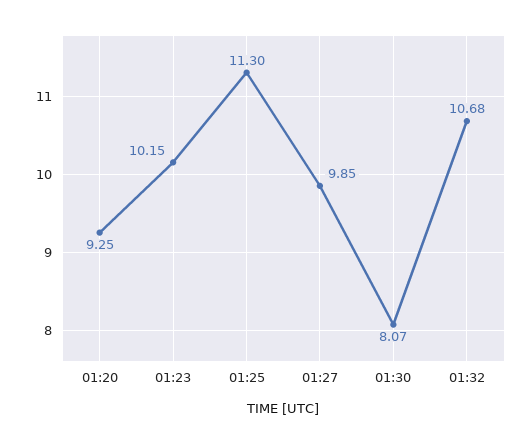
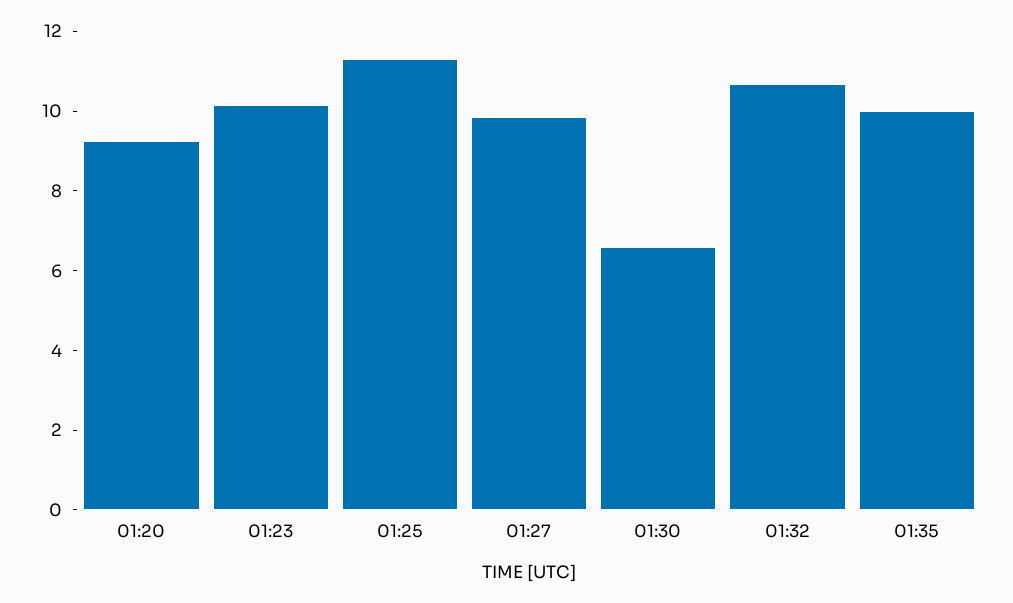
01:30: 8.07 -> 6.5
01:35: none -> 10

